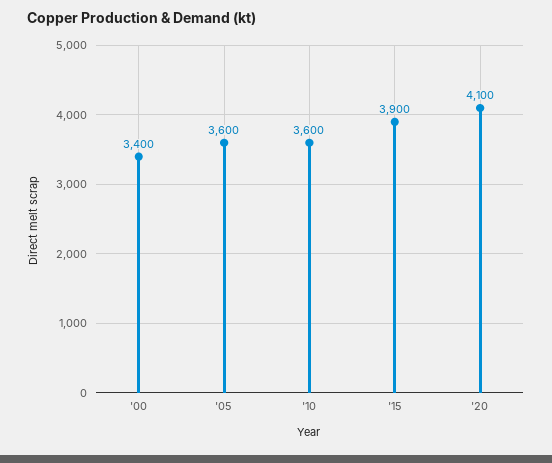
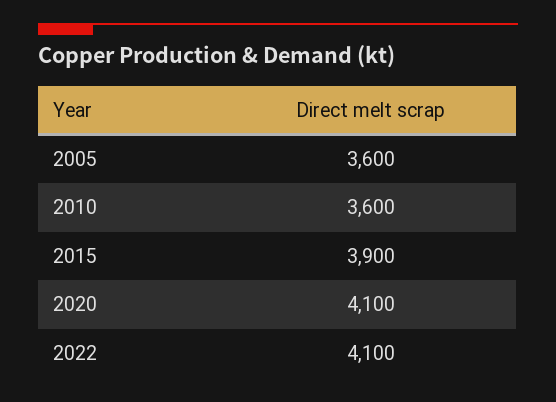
'00: 3400 -> none
2022: none -> 4100

